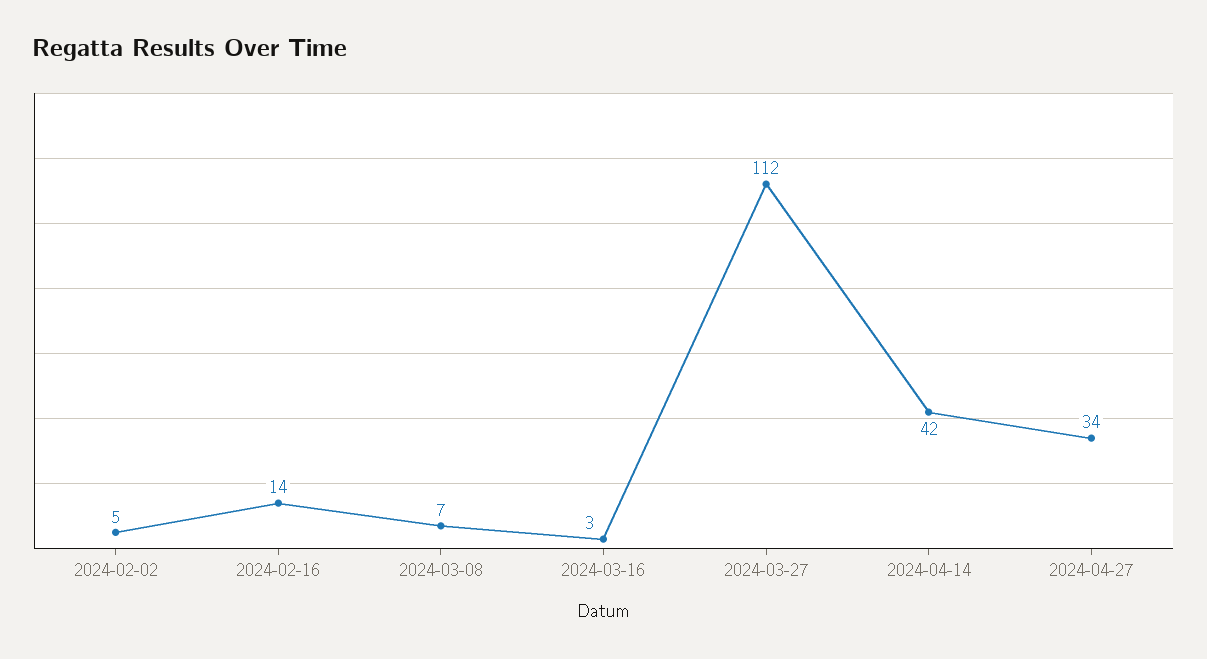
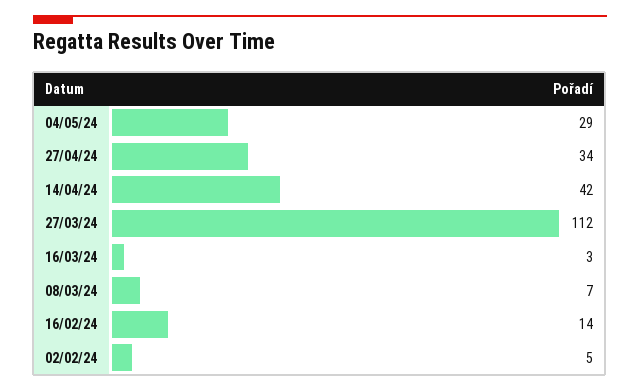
04/05/24: none -> 29

